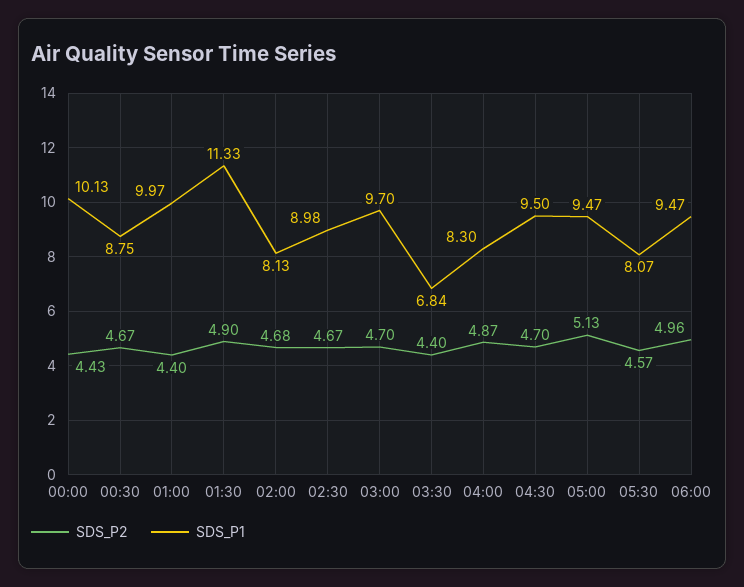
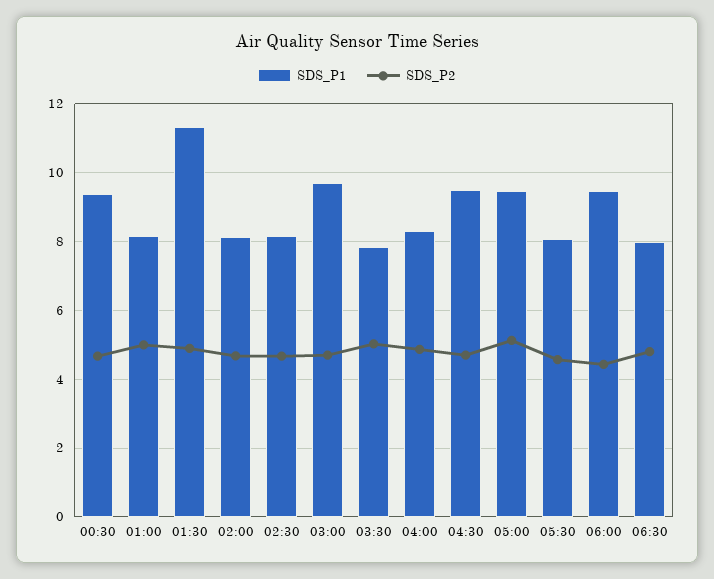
SDS_P2, 00:00: 4.43 -> none
SDS_P1, 00:00: 10.13 -> none
SDS_P1, 00:30: 8.75 -> 9.4
SDS_P2, 01:00: 4.4 -> 5
SDS_P1, 01:00: 9.97 -> 8.2
SDS_P1, 02:30: 8.98 -> 8.2
SDS_P2, 03:30: 4.4 -> 5
SDS_P1, 03:30: 6.84 -> 7.8
SDS_P2, 06:00: 4.96 -> 4.4
SDS_P1, 06:30: none -> 8
SDS_P2, 06:30: none -> 4.8

